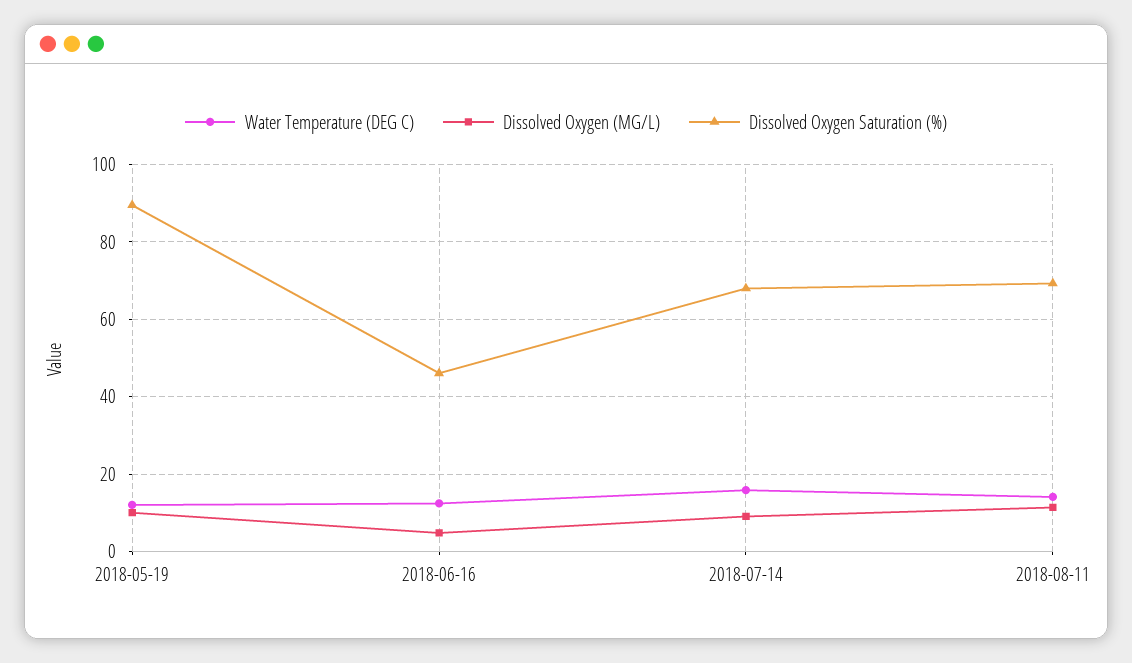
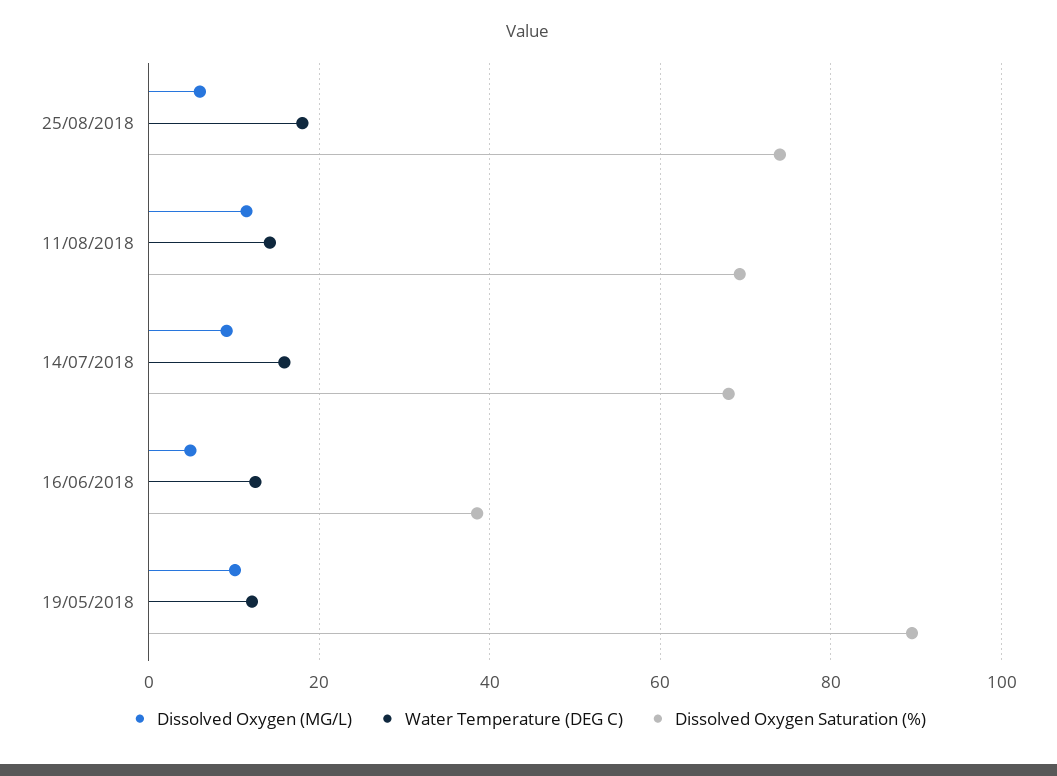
Dissolved Oxygen Saturation (%), 2018-06-16: 46 -> 38
Dissolved Oxygen (MG/L), 25/08/2018: none -> 6
Water Temperature (DEG C), 25/08/2018: none -> 18
Dissolved Oxygen Saturation (%), 25/08/2018: none -> 74

